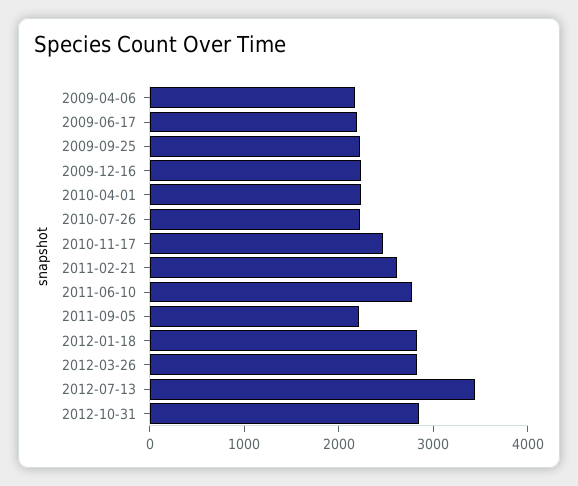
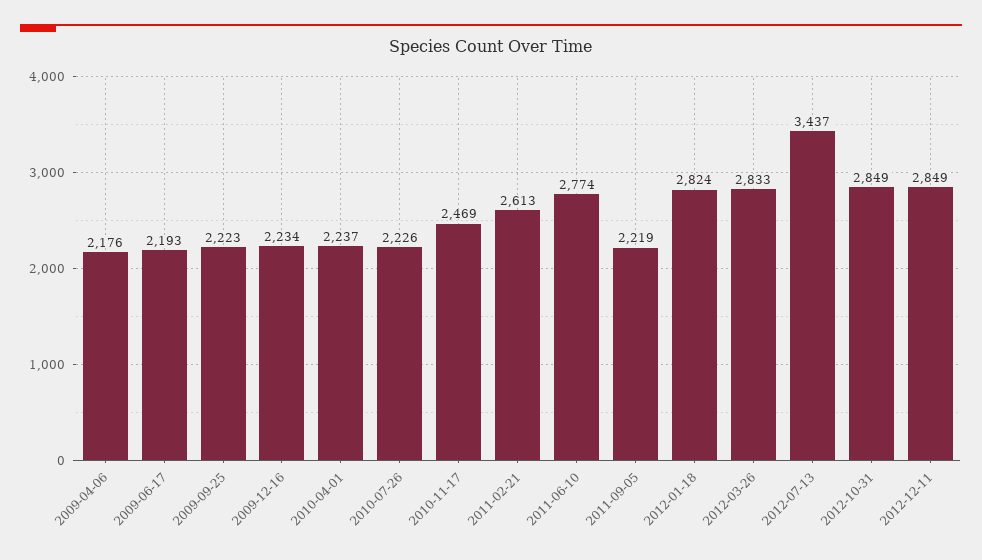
2012-12-11: none -> 2849

